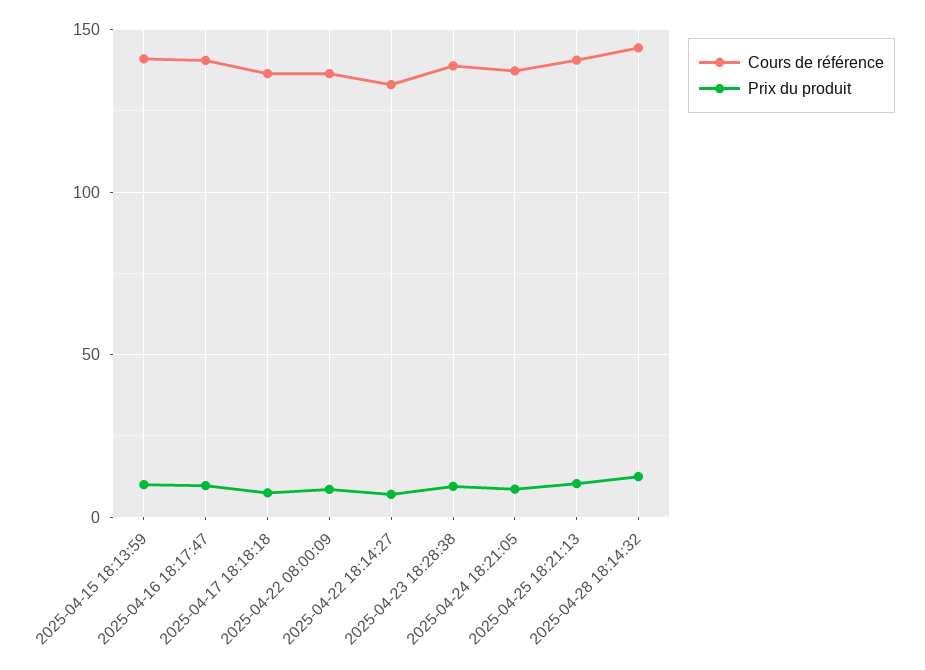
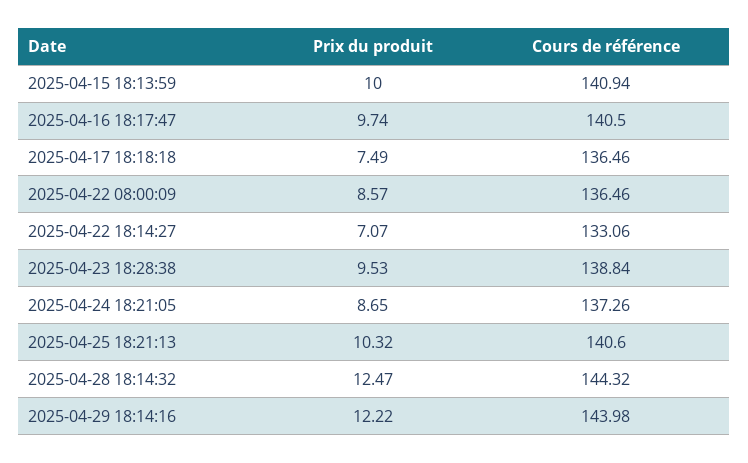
Prix du produit, 2025-04-29 18:14:16: none -> 12.22
Cours de référence, 2025-04-29 18:14:16: none -> 143.98

